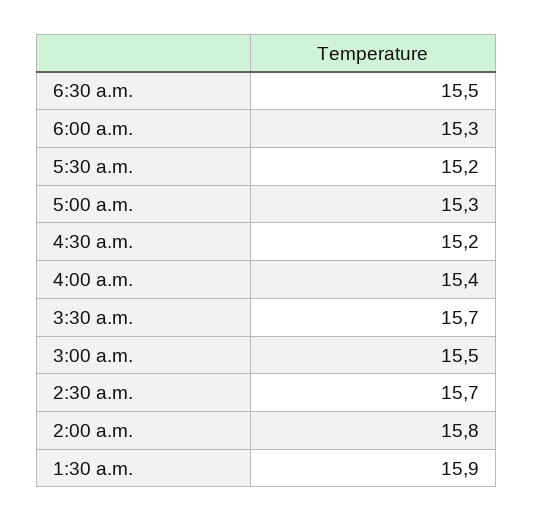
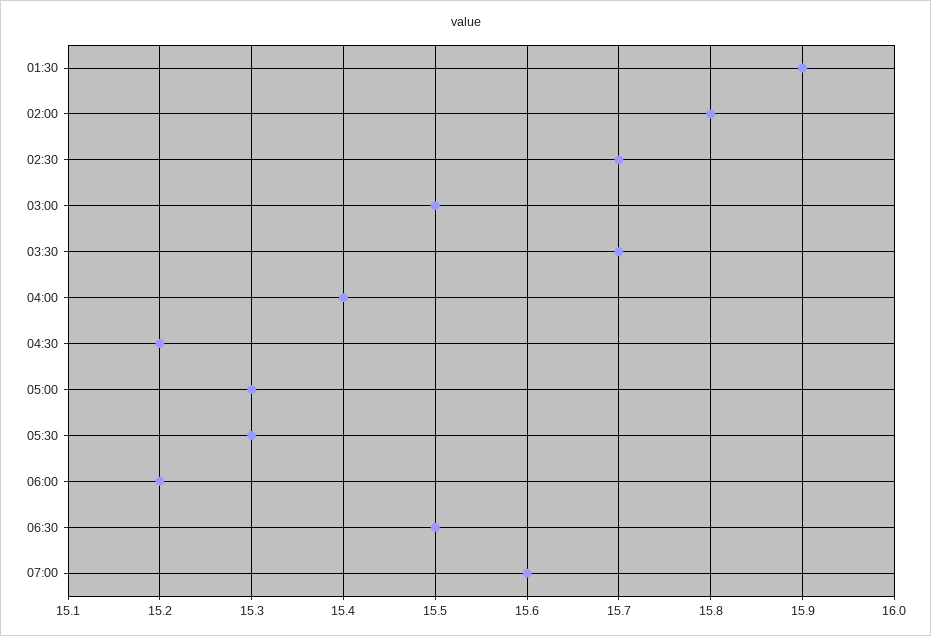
6:00 a.m.: 15.3 -> 15.2
5:30 a.m.: 15.2 -> 15.3
07:00: none -> 15.6

